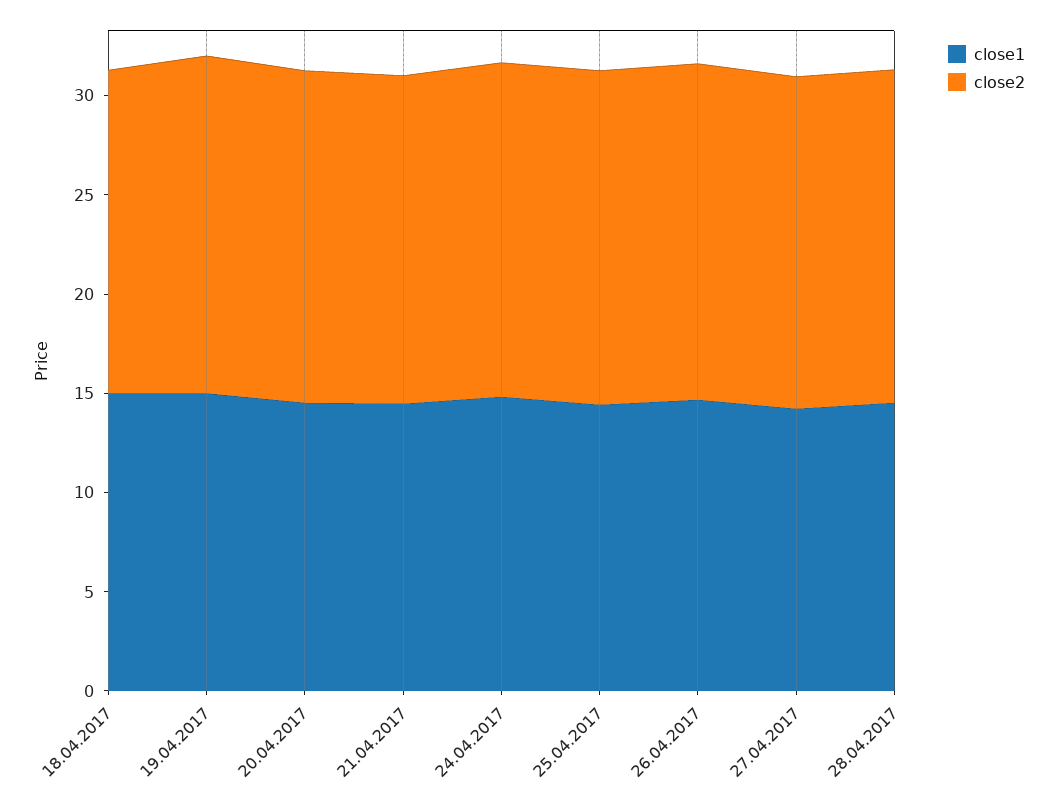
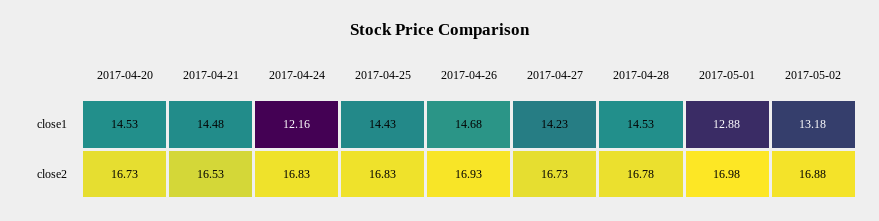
close1, 18.04.2017: 15 -> none
close2, 18.04.2017: 16 -> none
close1, 19.04.2017: 15 -> none
close2, 19.04.2017: 17 -> none
close1, 24.04.2017: 15 -> 12.16
close1, 2017-05-01: none -> 12.88
close1, 2017-05-02: none -> 13.18
close2, 2017-05-01: none -> 16.98
close2, 2017-05-02: none -> 16.88

